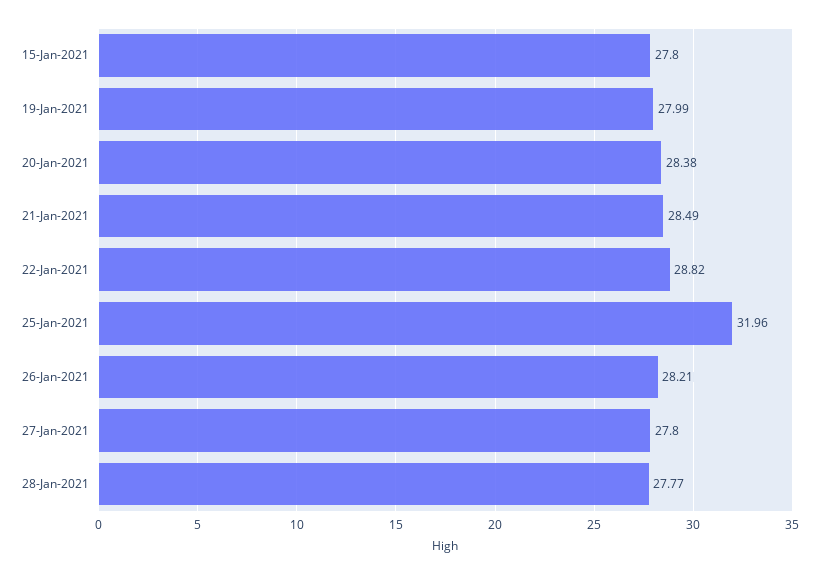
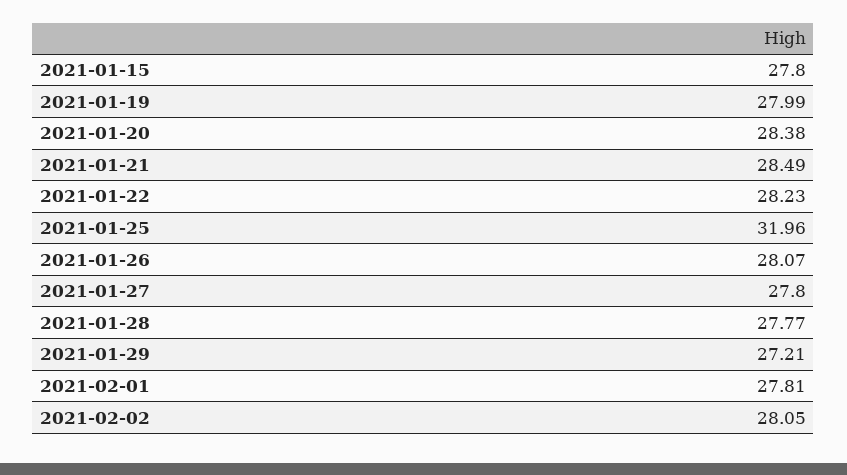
22-Jan-2021: 28.82 -> 28.23
26-Jan-2021: 28.21 -> 28.07
2021-01-29: none -> 27.21
2021-02-01: none -> 27.81
2021-02-02: none -> 28.05

